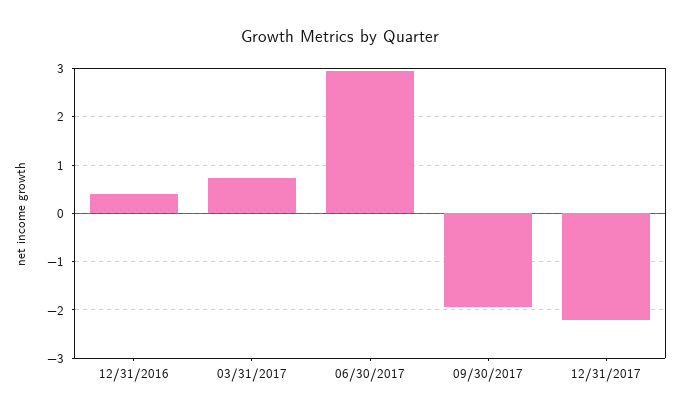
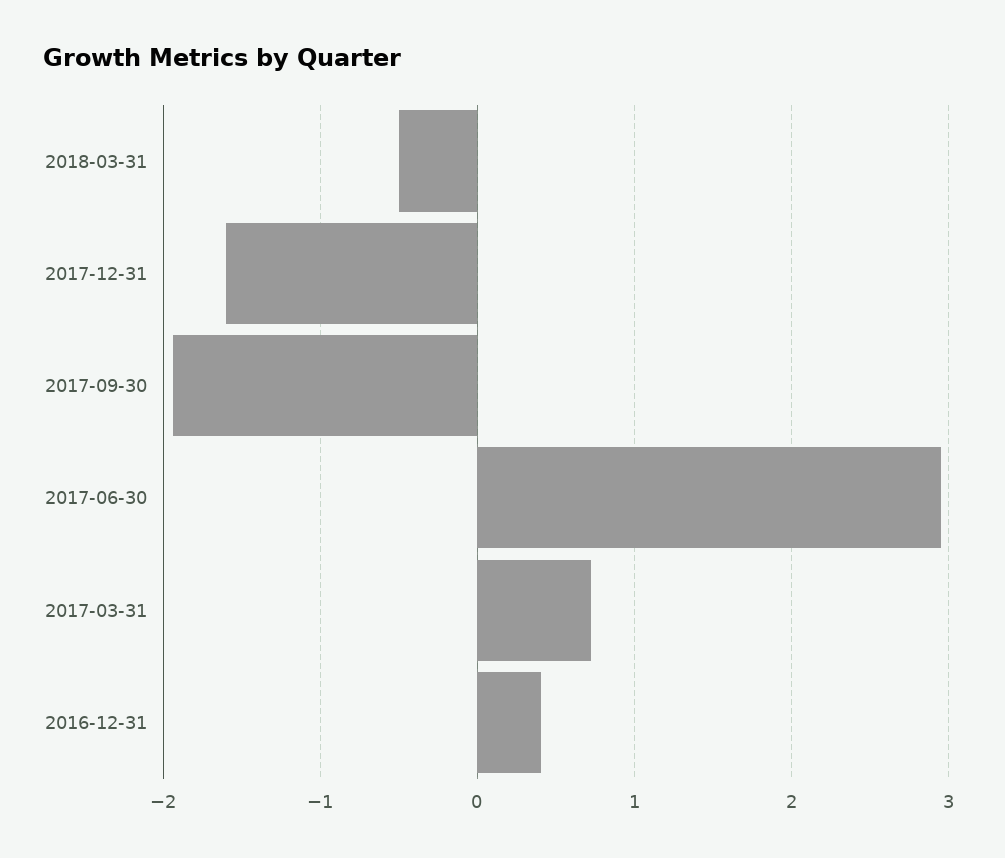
12/31/2017: -2.2 -> -1.6
2018-03-31: none -> -0.5

